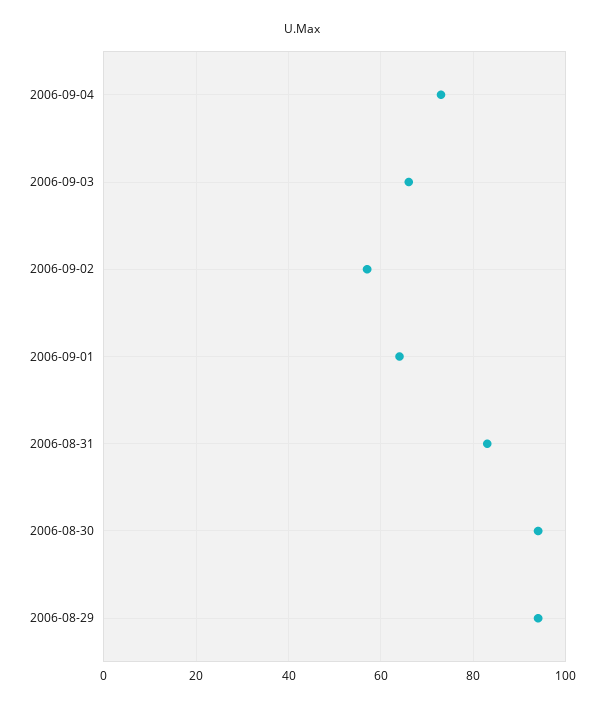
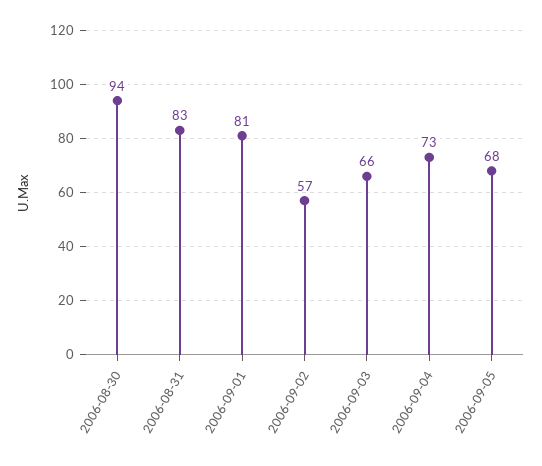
2006-09-01: 65 -> 81
2006-08-29: 95 -> none
2006-09-05: none -> 68

